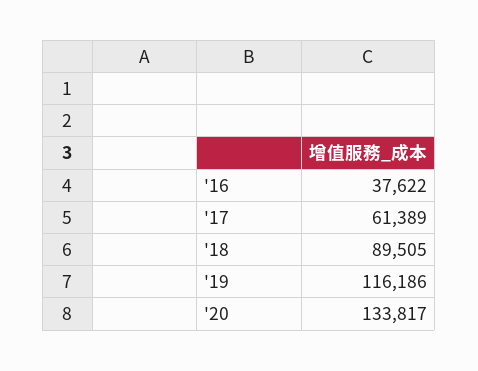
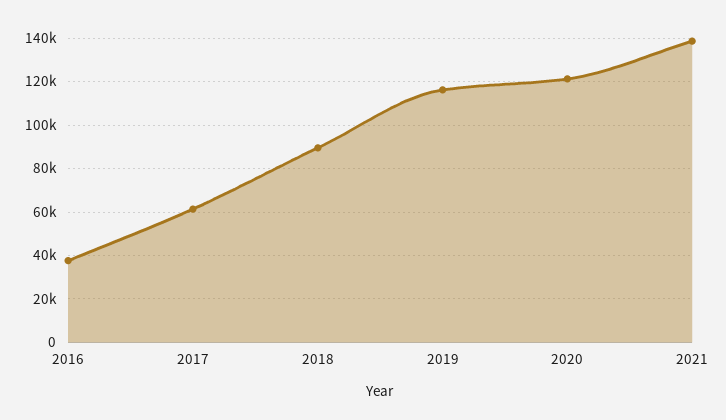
'20: 133817 -> 120000
2021: none -> 140000

